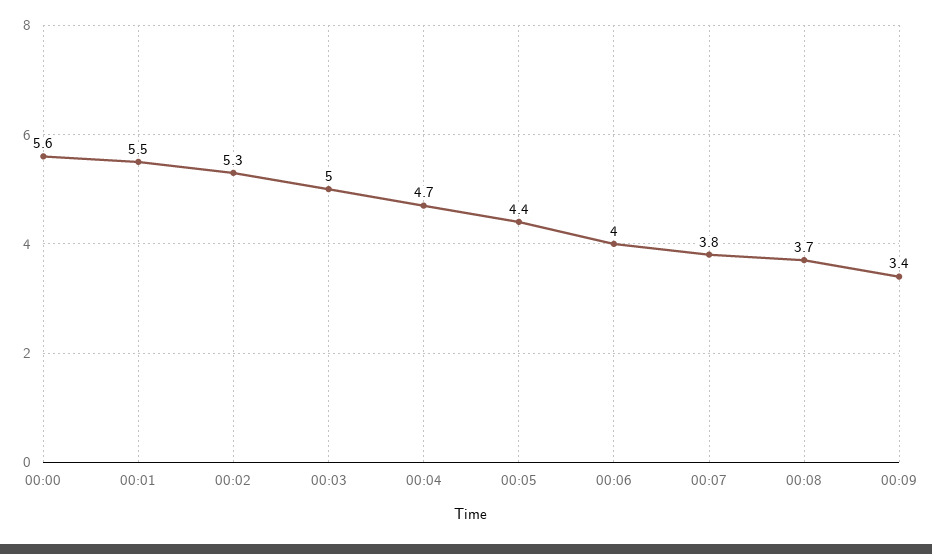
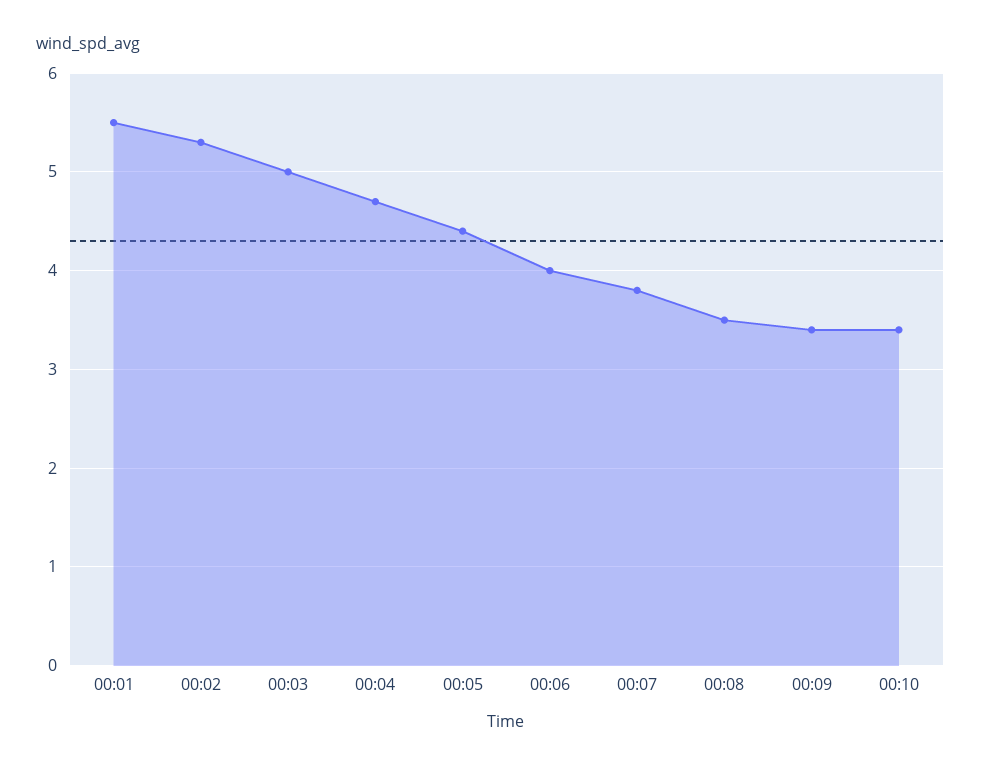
00:00: 5.6 -> none
00:08: 3.7 -> 3.5
00:10: none -> 3.4

